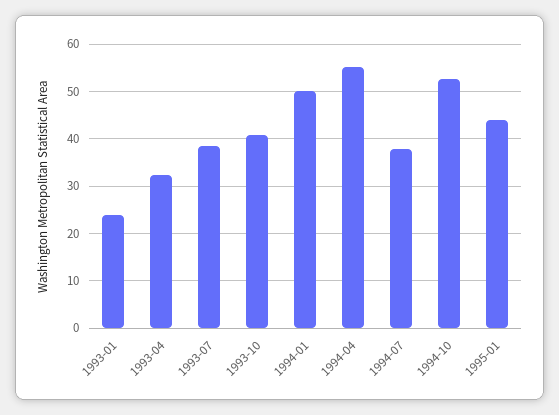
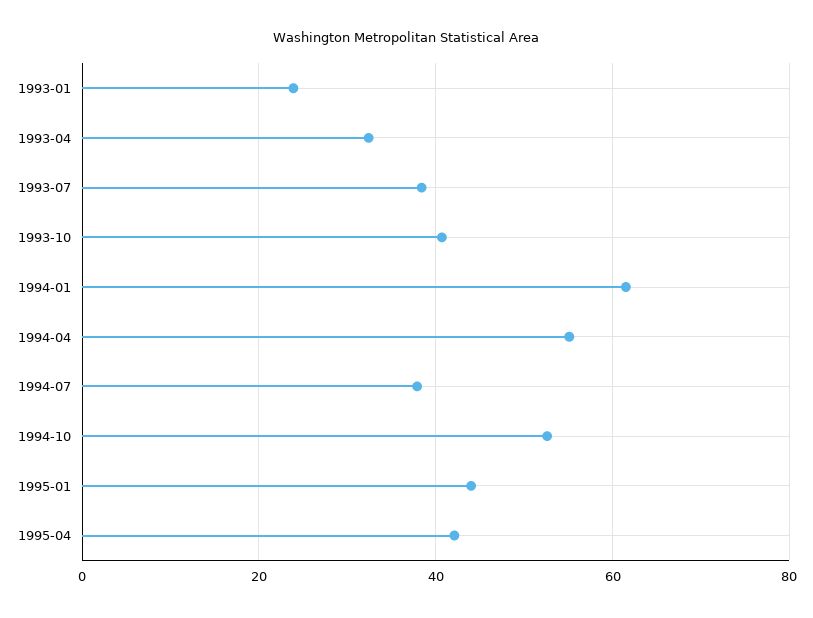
1994-01: 50 -> 62
1995-04: none -> 42

